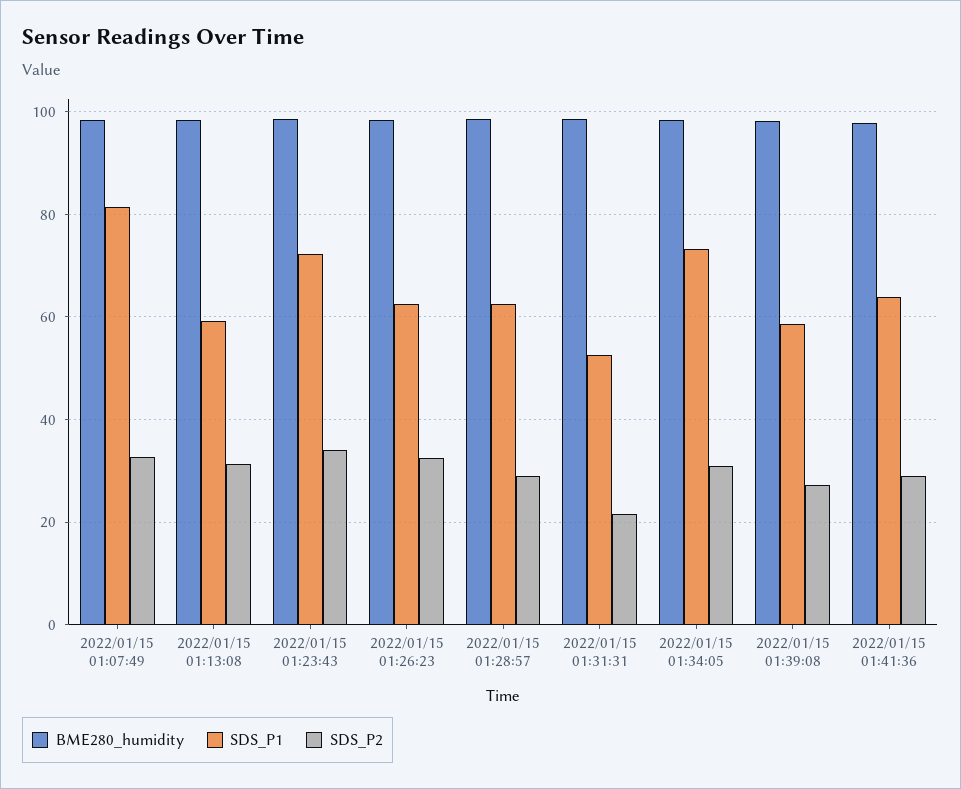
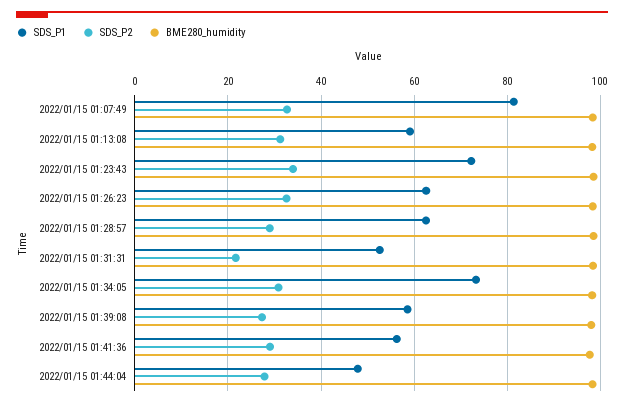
SDS_P1, 2022/01/15 01:41:36: 64 -> 56
SDS_P1, 2022/01/15 01:44:04: none -> 48
SDS_P2, 2022/01/15 01:44:04: none -> 28
BME280_humidity, 2022/01/15 01:44:04: none -> 98

